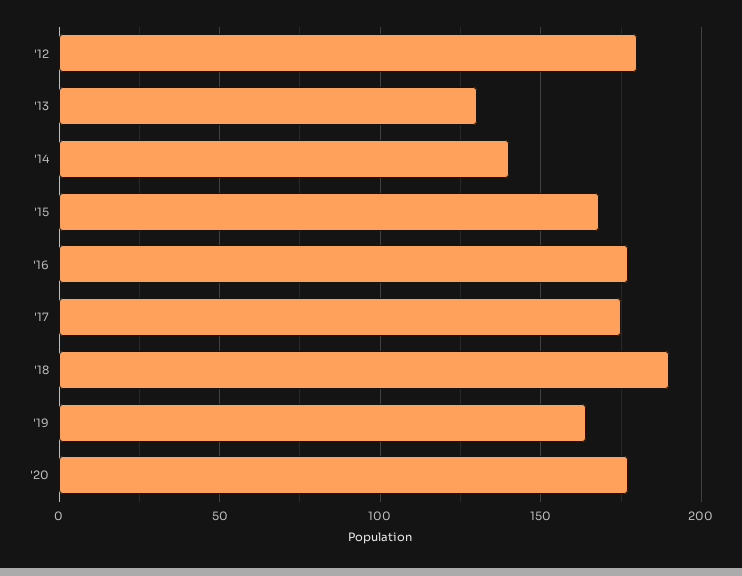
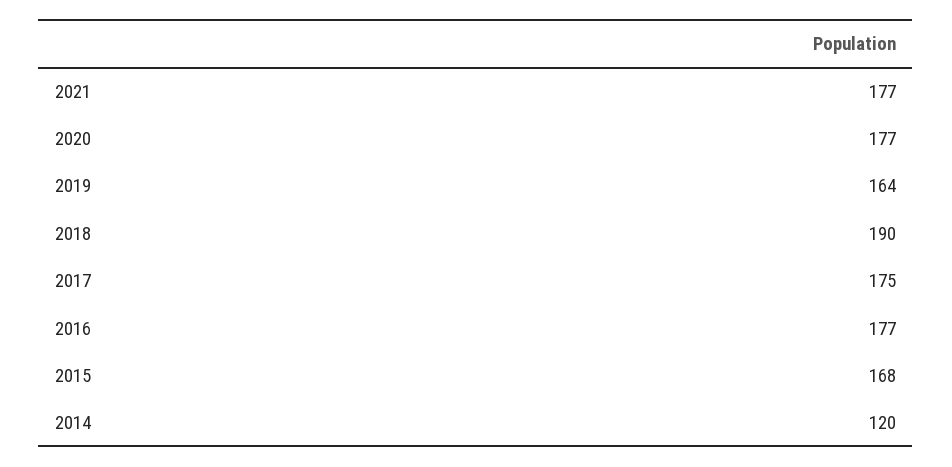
'12: 180 -> none
'13: 130 -> none
'14: 140 -> 120
2021: none -> 177

